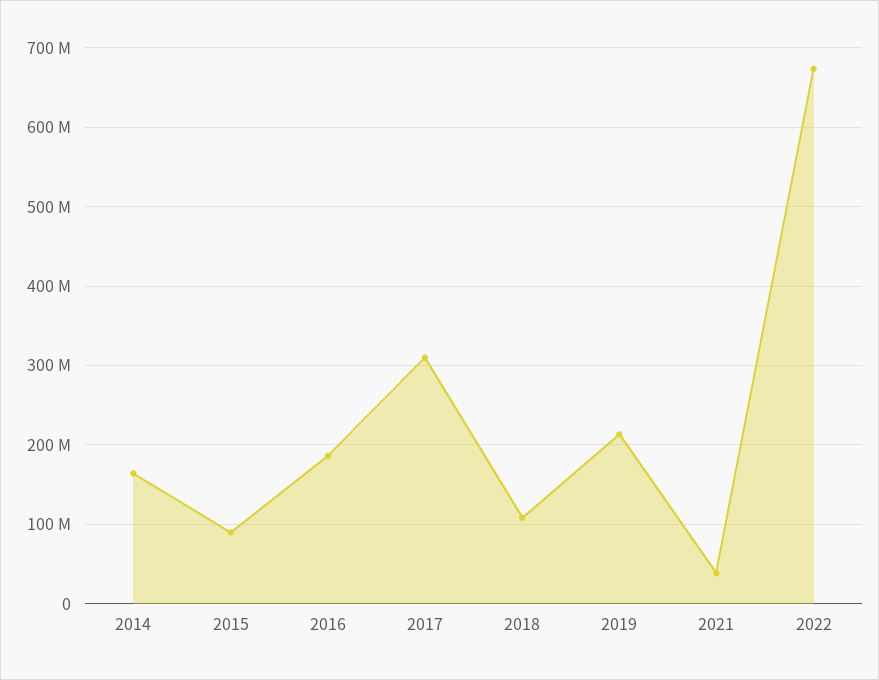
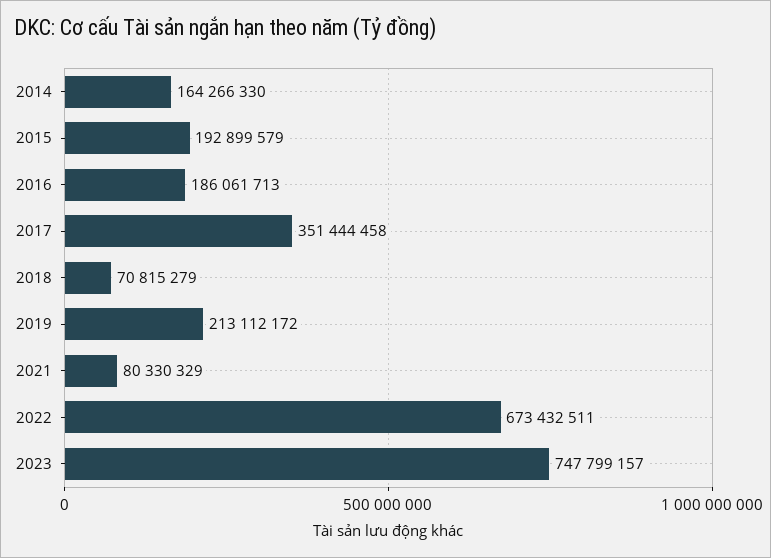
2015: 90000000 -> 192899579
2017: 310000000 -> 351444458
2018: 110000000 -> 70815279
2021: 40000000 -> 80330329
2023: none -> 747799157

